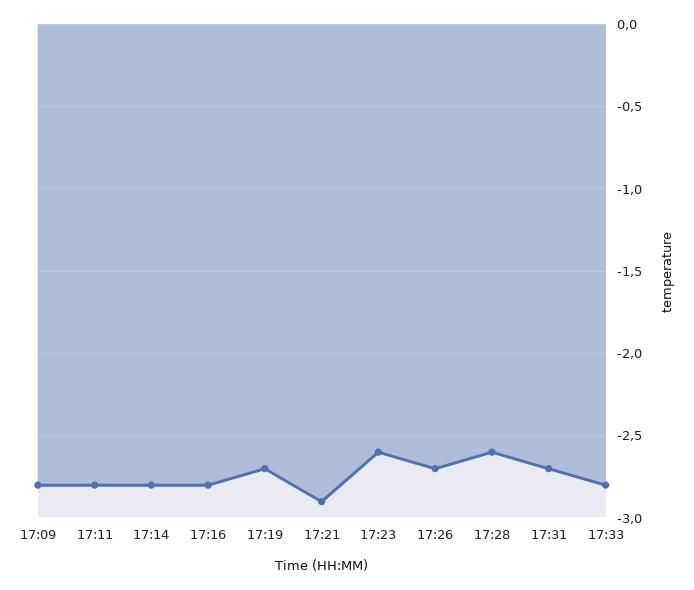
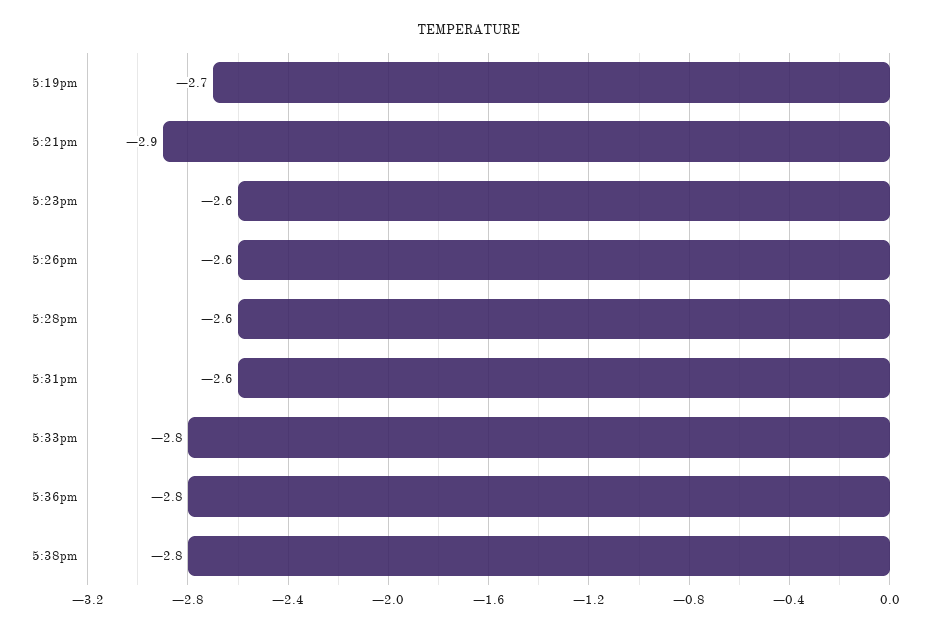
17:09: -2.8 -> none
17:11: -2.8 -> none
17:14: -2.8 -> none
17:16: -2.8 -> none
17:26: -2.7 -> -2.6
17:31: -2.7 -> -2.6
5:36pm: none -> -2.8
5:38pm: none -> -2.8

